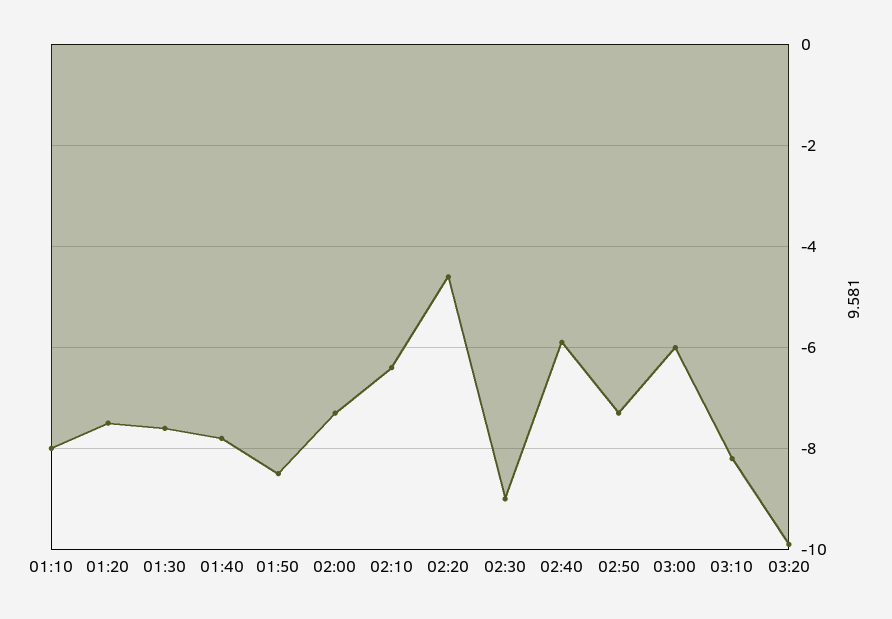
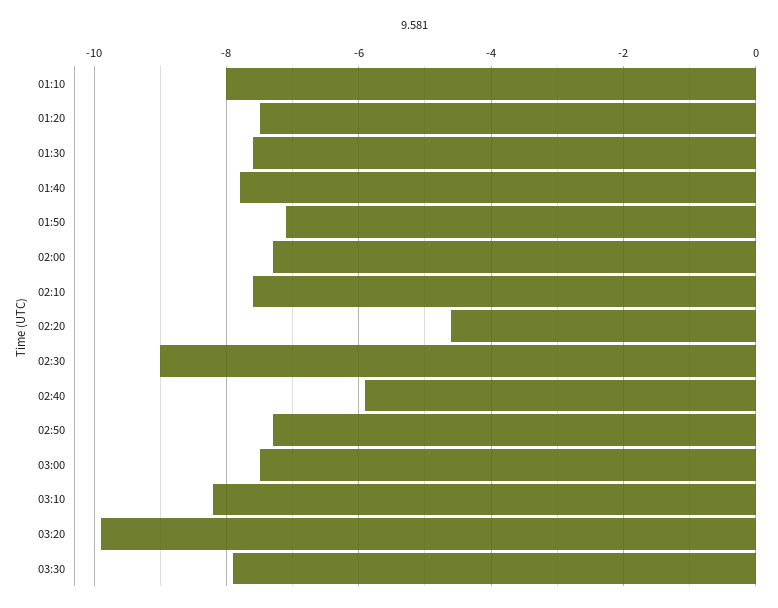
01:50: -8.5 -> -7
02:10: -6.5 -> -7.5
03:00: -6 -> -7.5
03:30: none -> -8

